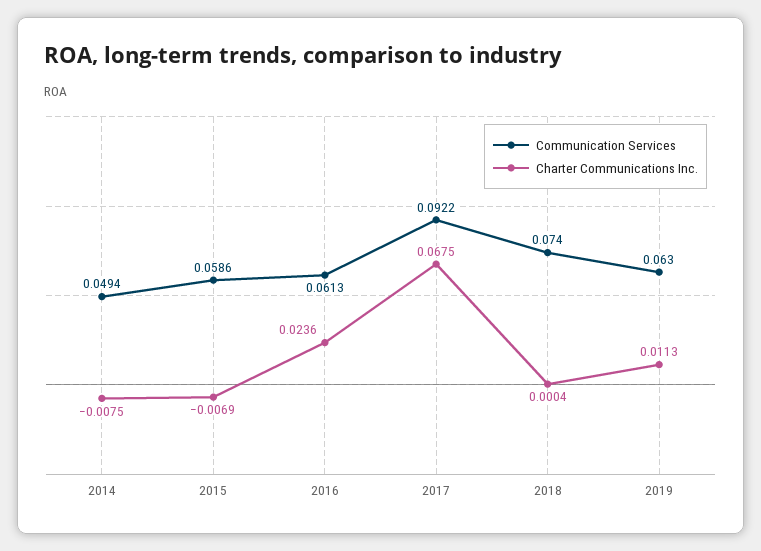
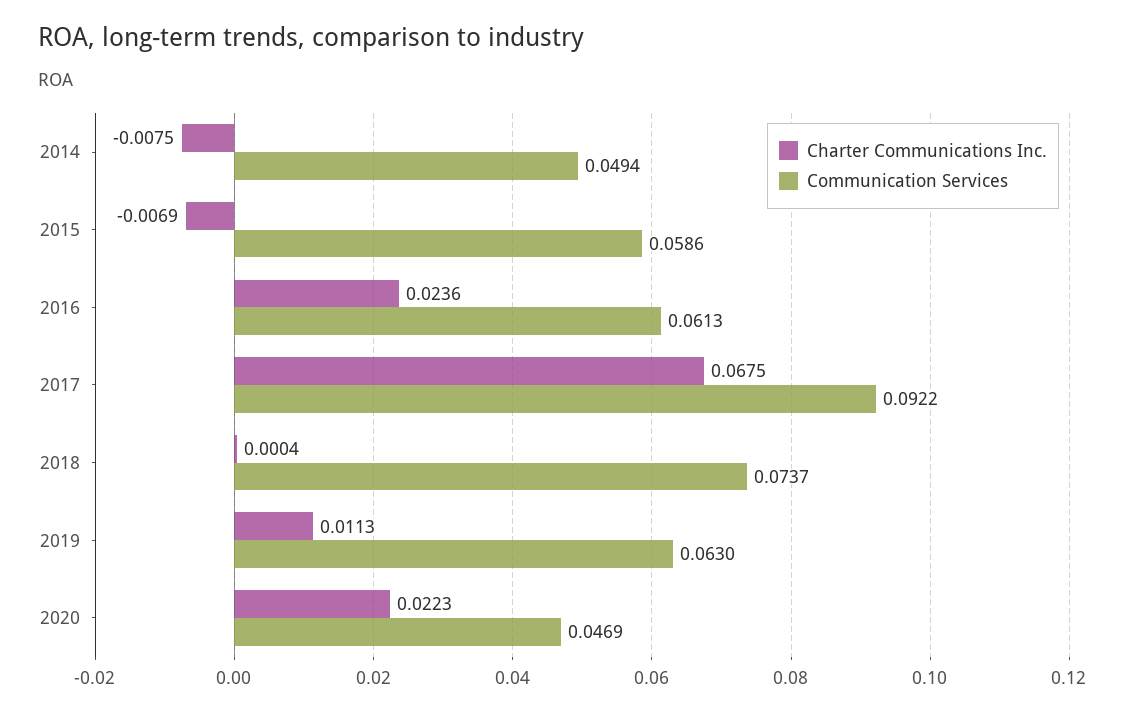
Communication Services, 2018: 0.074 -> 0.0737
Charter Communications Inc., 2020: none -> 0.0223
Communication Services, 2020: none -> 0.0469

